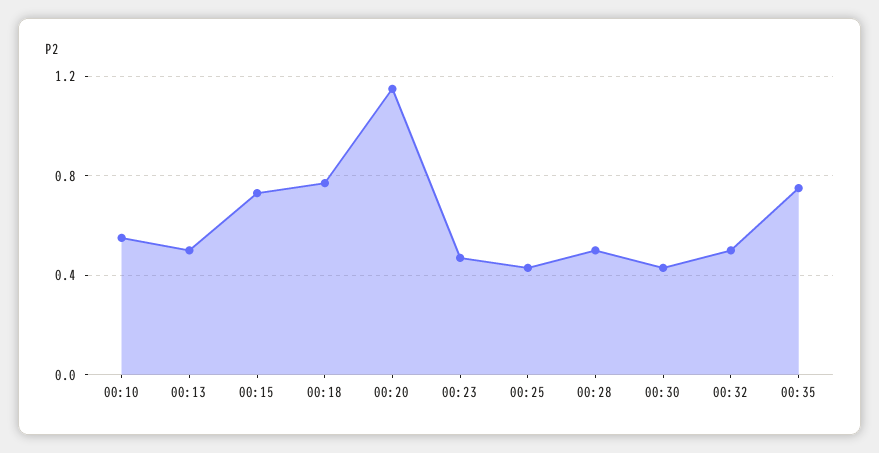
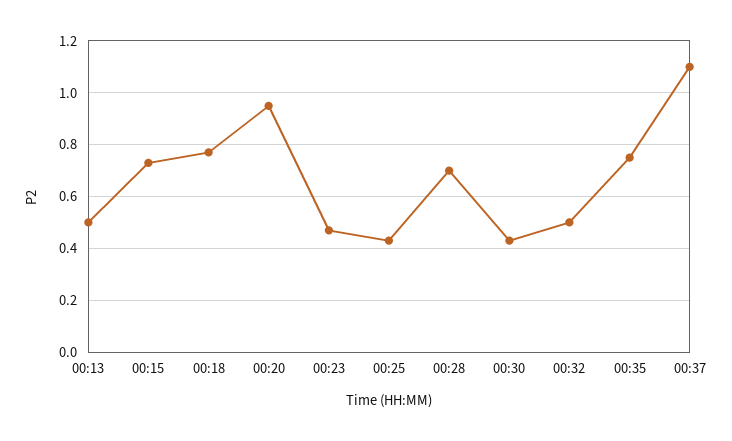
00:10: 0.55 -> none
00:20: 1.15 -> 0.95
00:28: 0.5 -> 0.7
00:37: none -> 1.1

